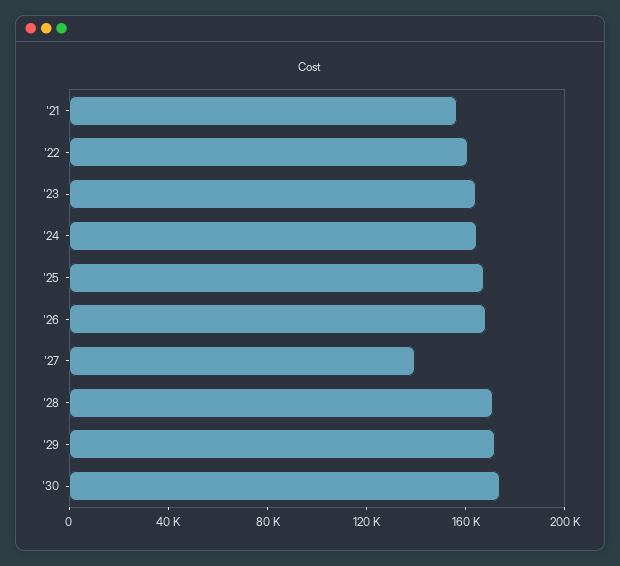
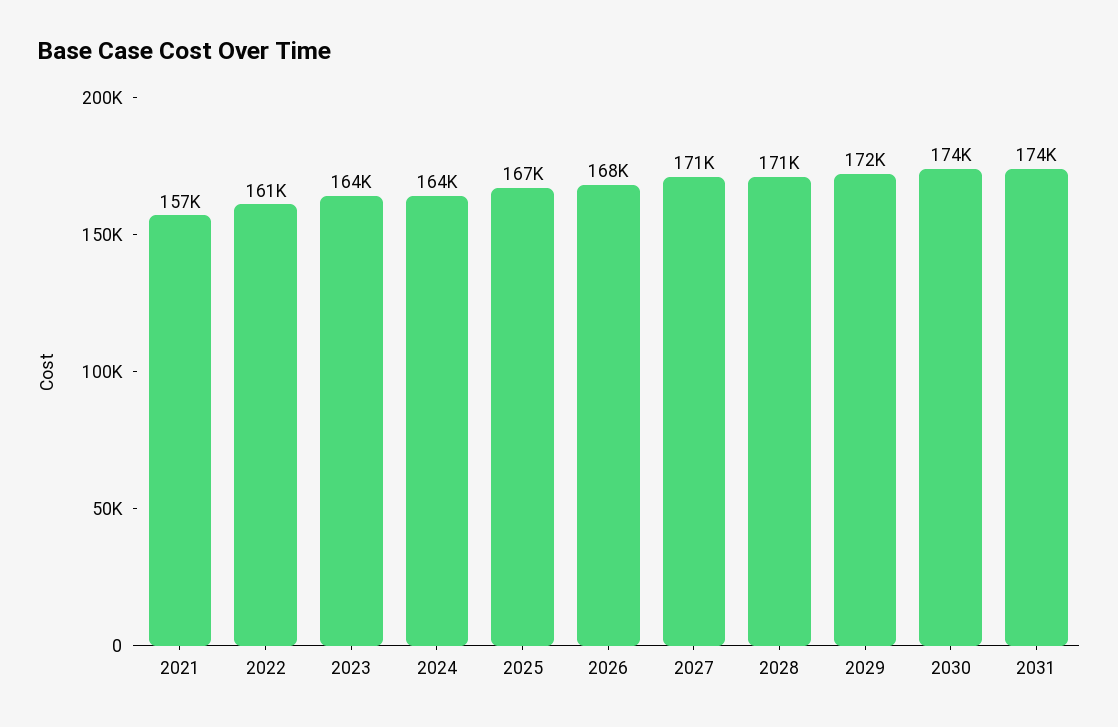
'27: 140000 -> 171000
2031: none -> 174000

